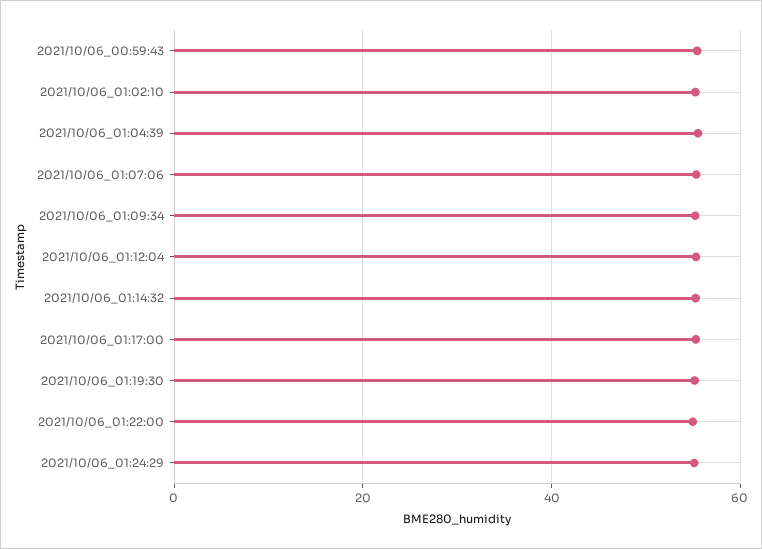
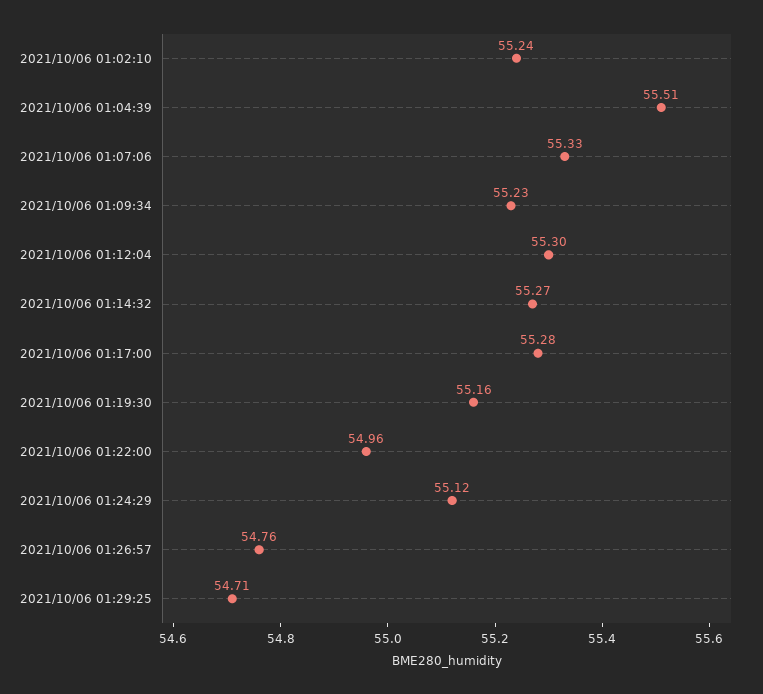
2021/10/06_00:59:43: 56 -> none
2021/10/06 01:26:57: none -> 54.76
2021/10/06 01:29:25: none -> 54.71

